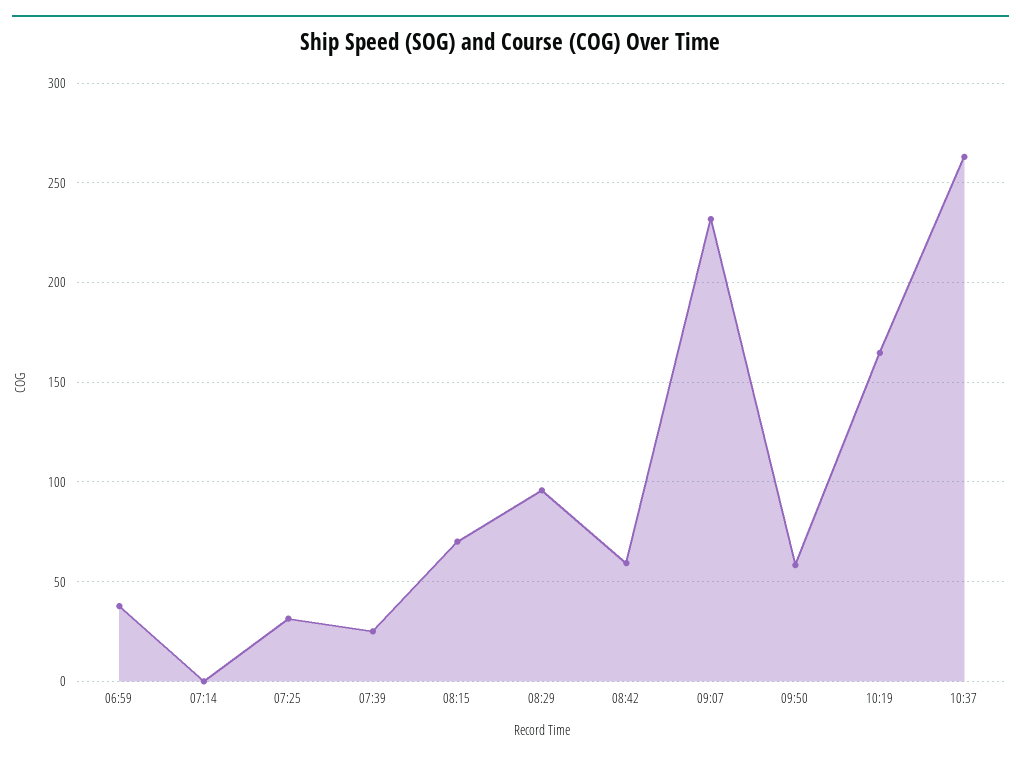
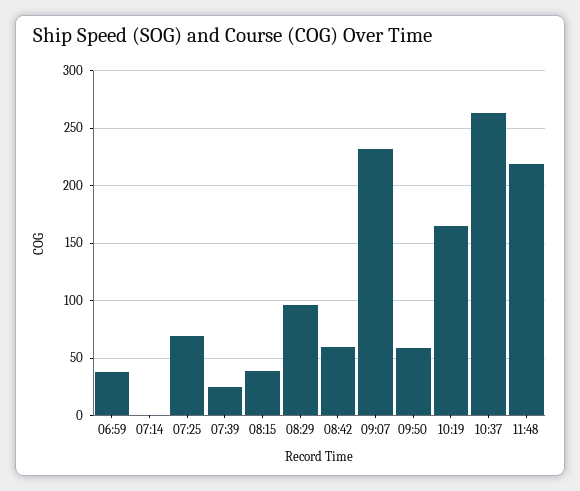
07:25: 30 -> 70
08:15: 70 -> 40
11:48: none -> 220

